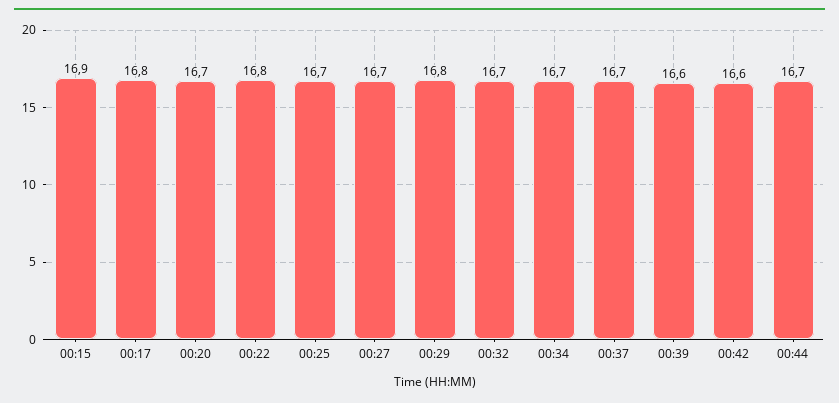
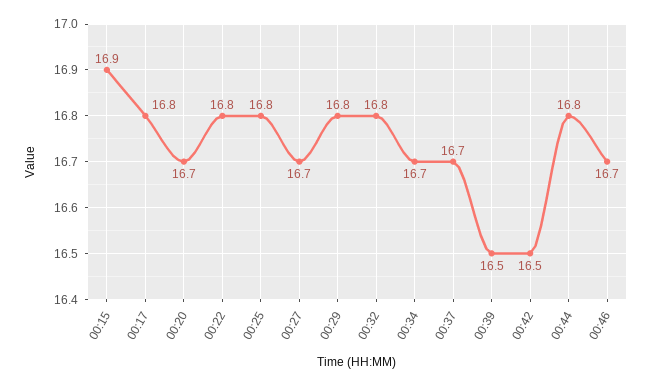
00:25: 16.7 -> 16.8
00:32: 16.7 -> 16.8
00:39: 16.6 -> 16.5
00:42: 16.6 -> 16.5
00:44: 16.7 -> 16.8
00:46: none -> 16.7

